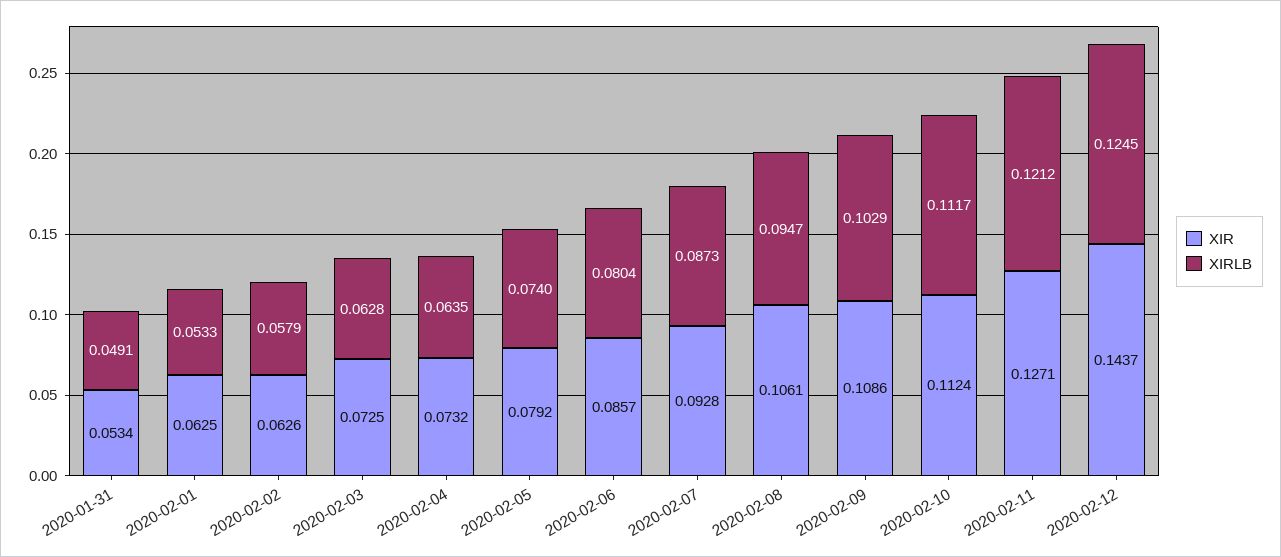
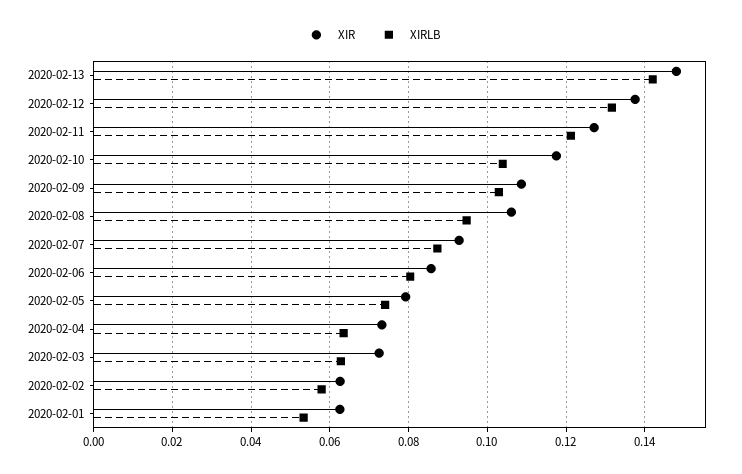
XIR, 2020-01-31: 0.0534 -> none
XIRLB, 2020-01-31: 0.0491 -> none
XIR, 2020-02-10: 0.1124 -> 0.118
XIRLB, 2020-02-10: 0.1117 -> 0.104
XIR, 2020-02-12: 0.1437 -> 0.138
XIRLB, 2020-02-12: 0.1245 -> 0.132
XIR, 2020-02-13: none -> 0.148
XIRLB, 2020-02-13: none -> 0.142

